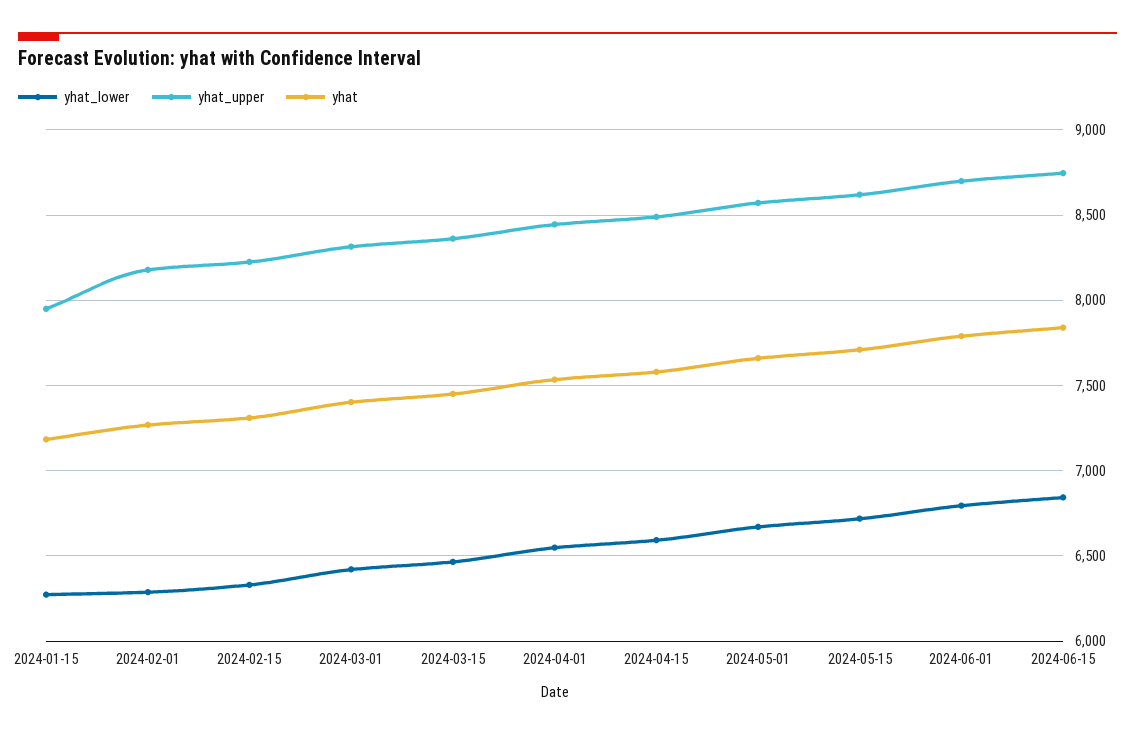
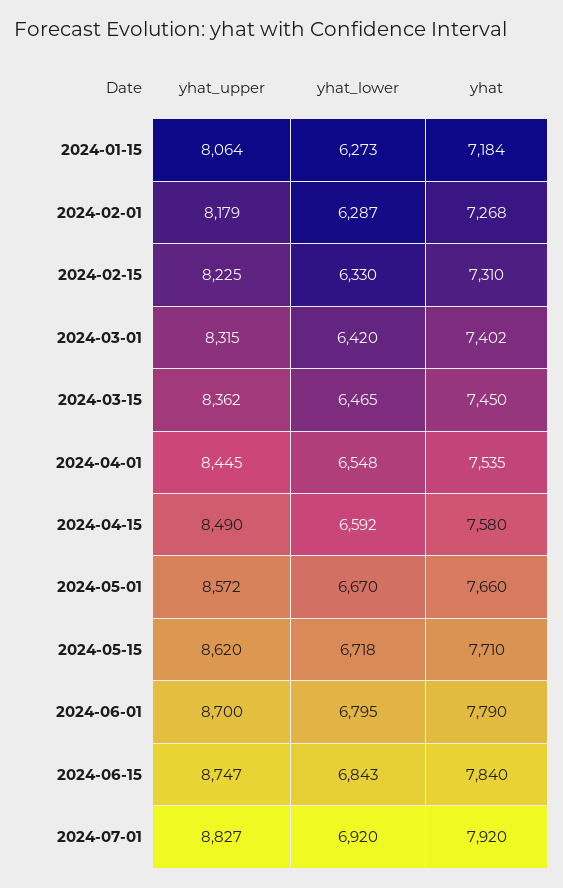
yhat_upper, 2024-01-15: 7950 -> 8064
yhat_upper, 2024-07-01: none -> 8827
yhat_lower, 2024-07-01: none -> 6920
yhat, 2024-07-01: none -> 7920

